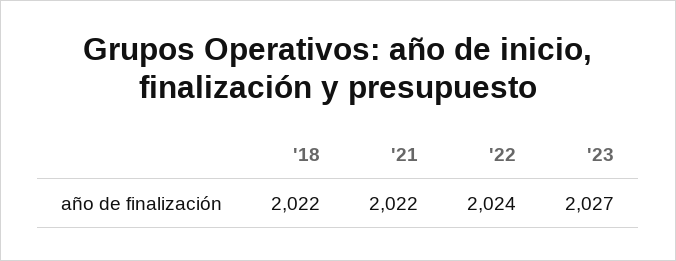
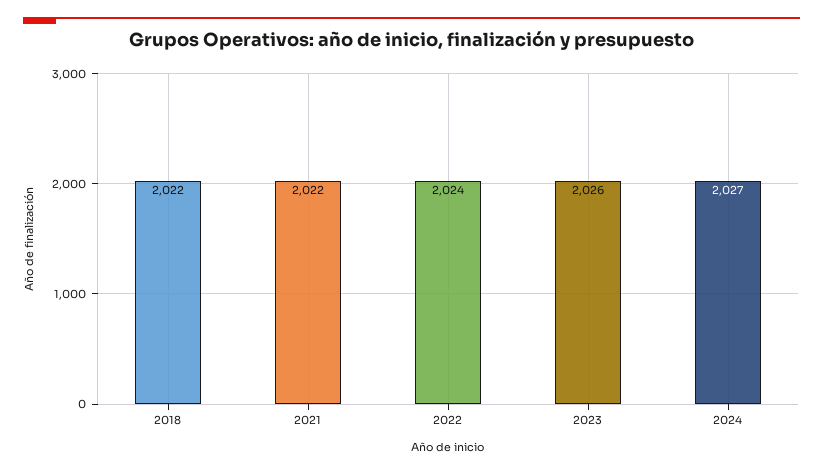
'23: 2027 -> 2026
2024: none -> 2027

